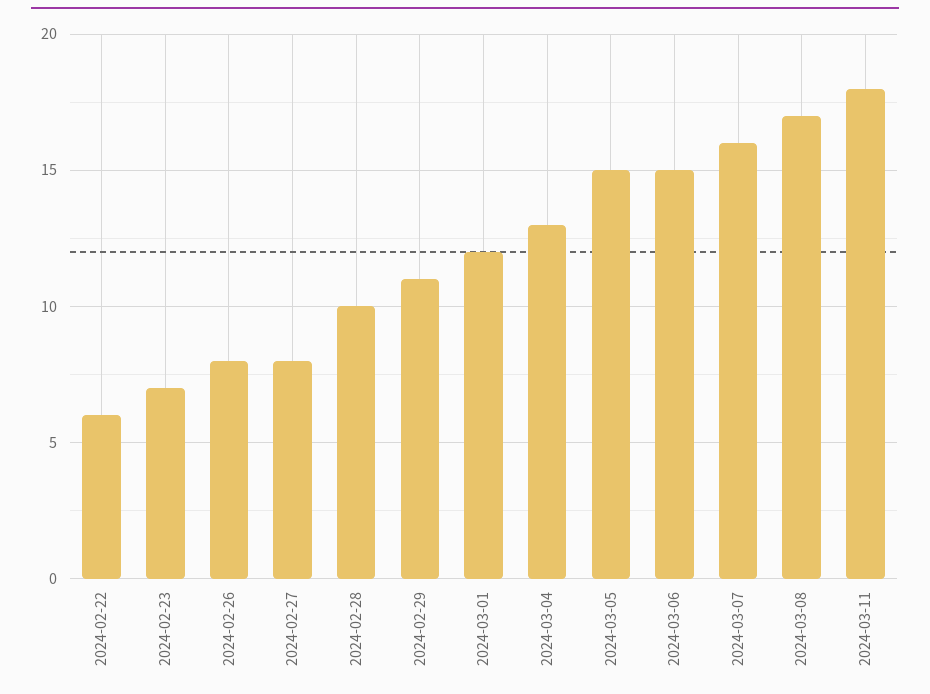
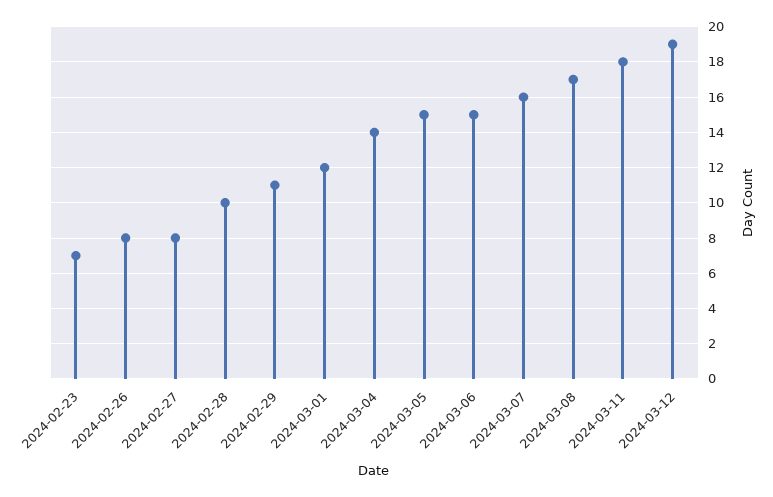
2024-02-22: 6 -> none
2024-03-04: 13 -> 14
2024-03-12: none -> 19

